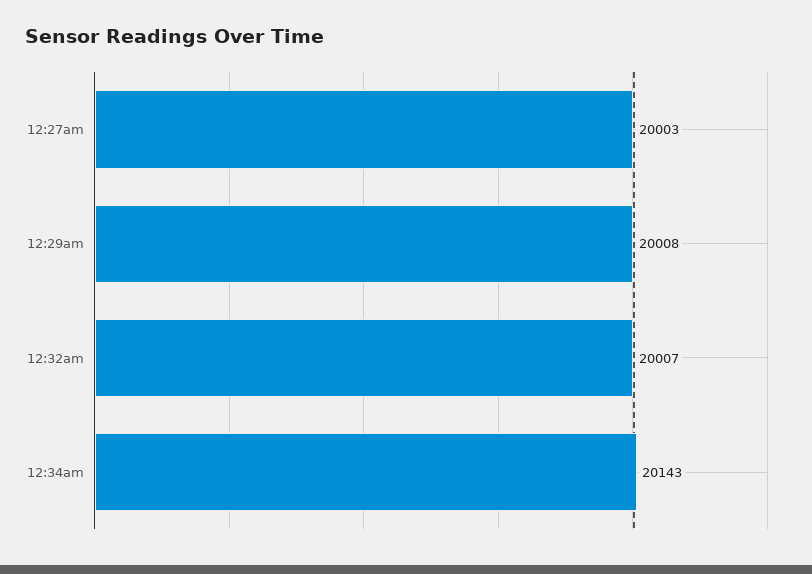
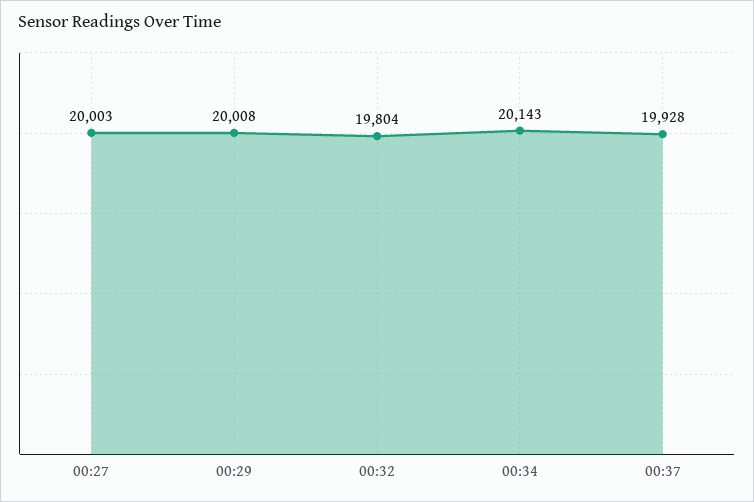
12:32am: 20007 -> 19804
00:37: none -> 19928

